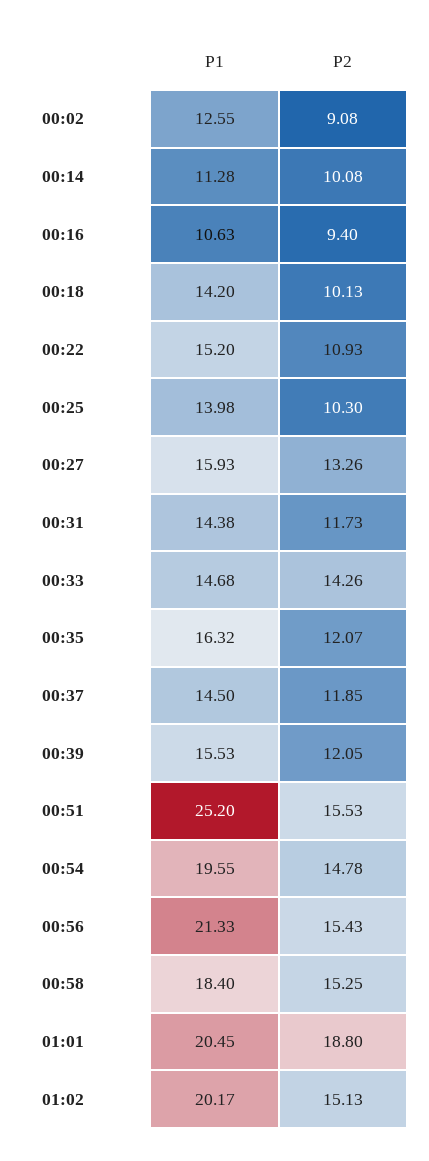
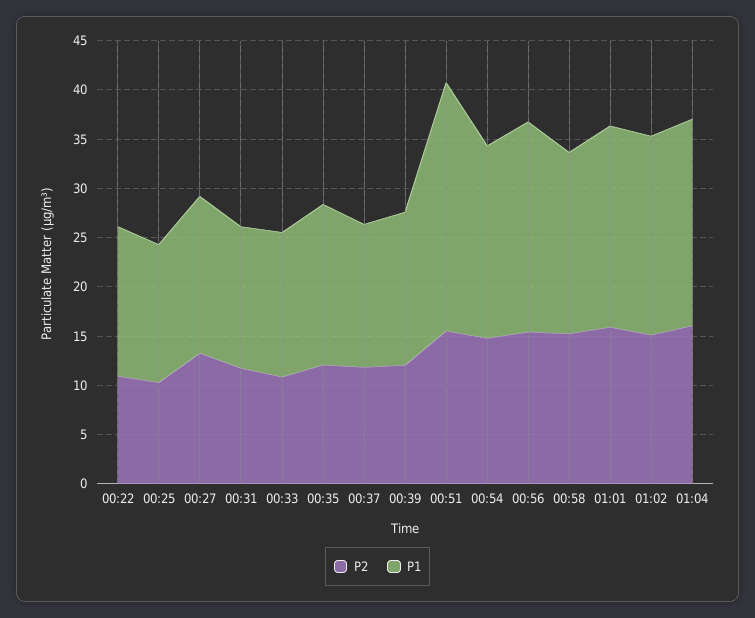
P1, 00:02: 12.55 -> none
P2, 00:02: 9.08 -> none
P1, 00:14: 11.28 -> none
P2, 00:14: 10.08 -> none
P1, 00:16: 10.63 -> none
P2, 00:16: 9.4 -> none
P1, 00:18: 14.2 -> none
P2, 00:18: 10.13 -> none
P2, 00:33: 14.26 -> 11
P2, 01:01: 18.8 -> 16
P2, 01:04: none -> 16
P1, 01:04: none -> 21

